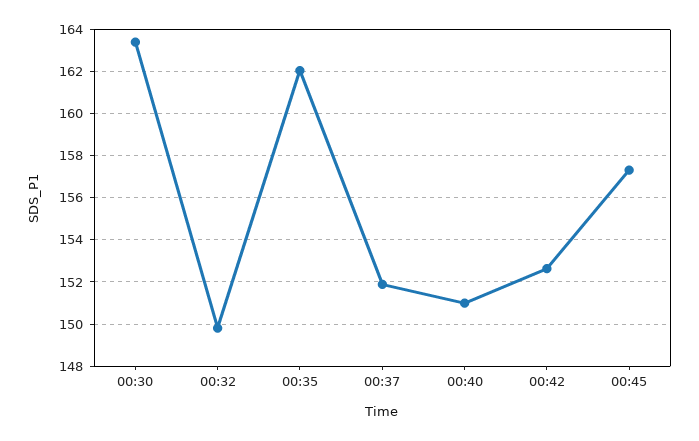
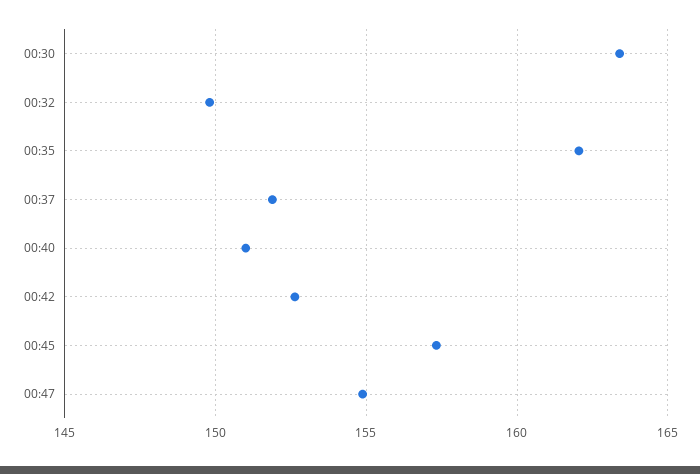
00:47: none -> 155

